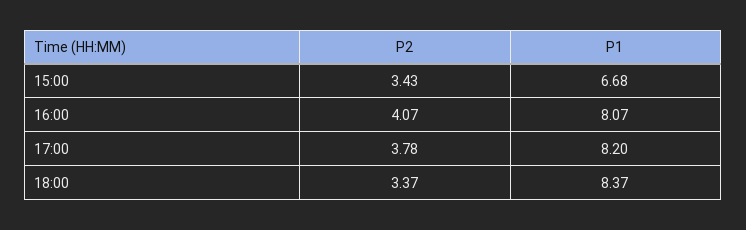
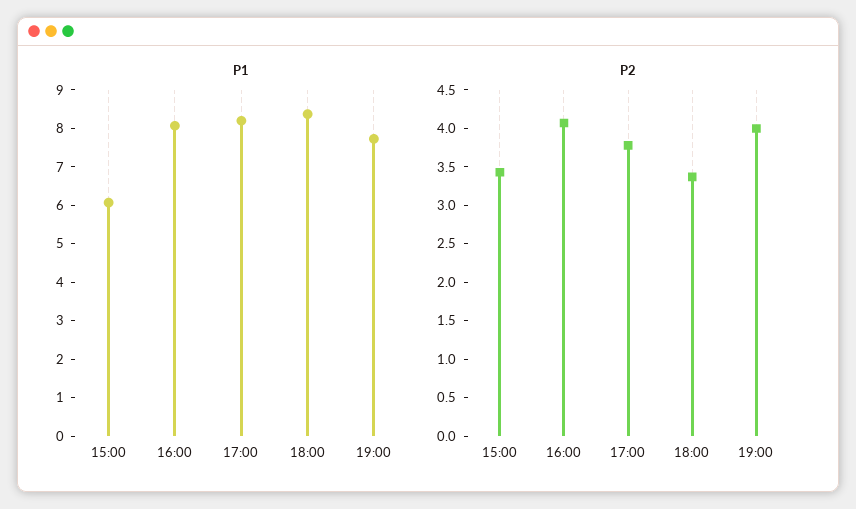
P1, 15:00: 6.68 -> 6
P1, 19:00: none -> 7.75
P2, 19:00: none -> 4

